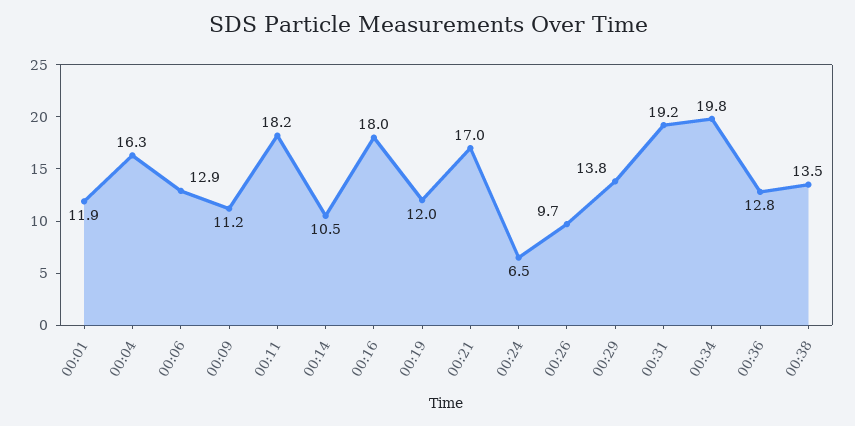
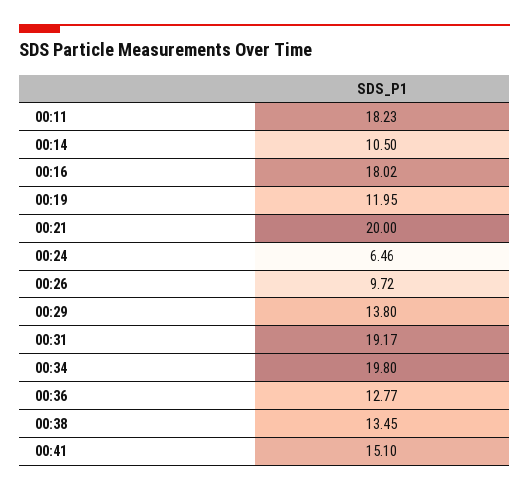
00:01: 11.9 -> none
00:04: 16.3 -> none
00:06: 12.9 -> none
00:09: 11.2 -> none
00:21: 17 -> 20
00:41: none -> 15.1

